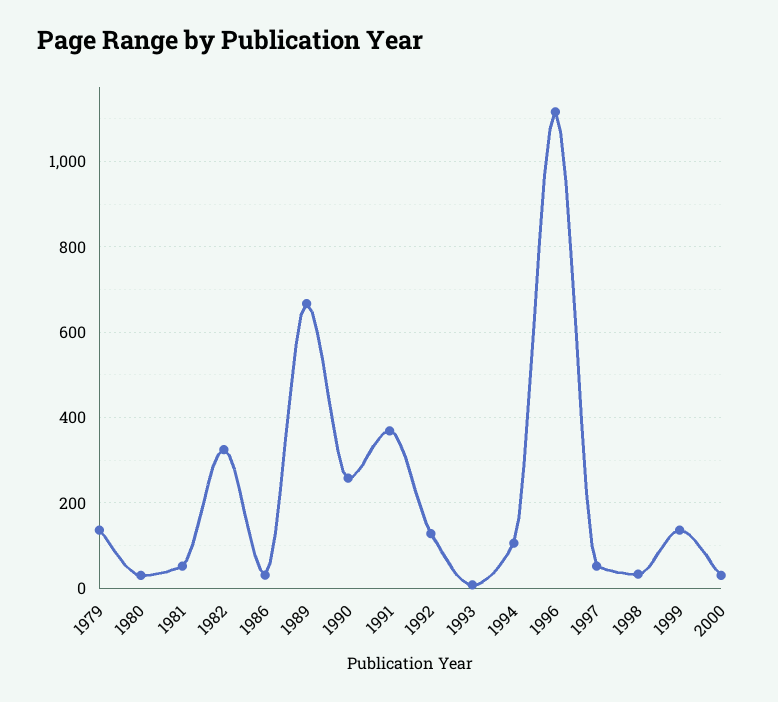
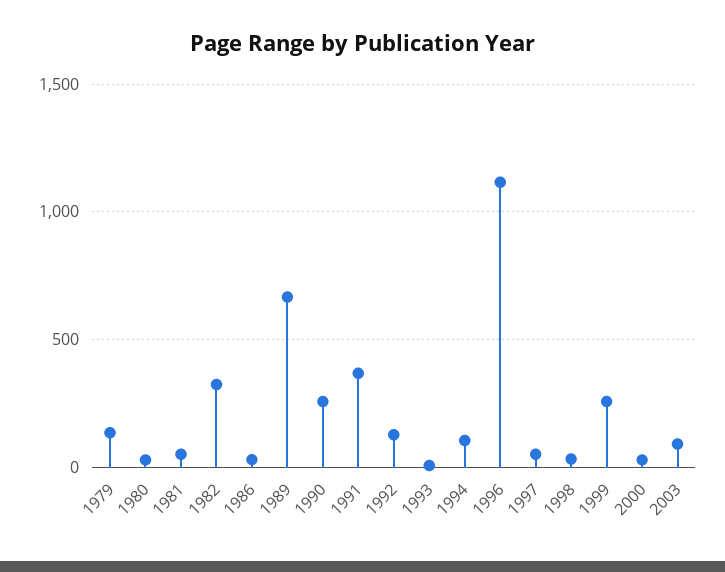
1999: 140 -> 250
2003: none -> 100

